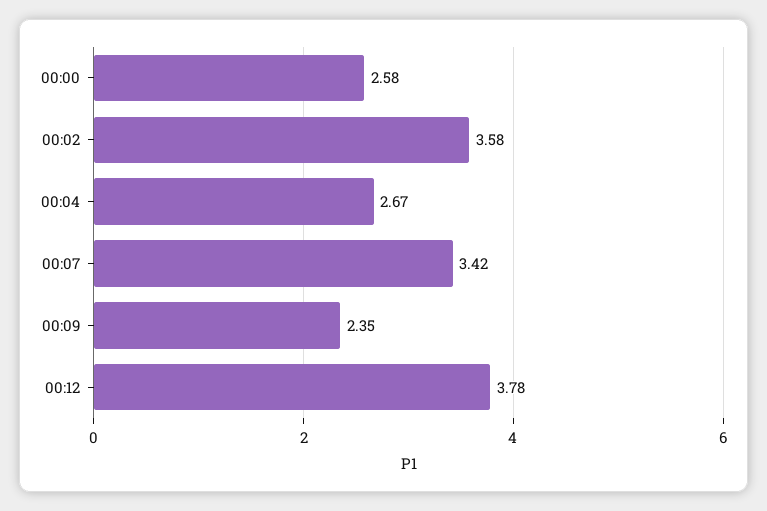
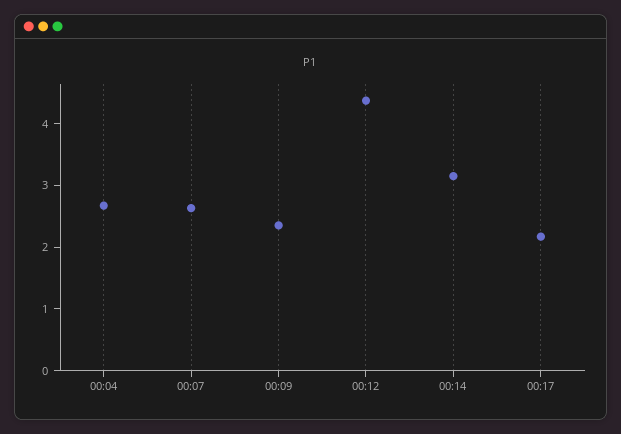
00:00: 2.58 -> none
00:02: 3.58 -> none
00:07: 3.42 -> 2.6
00:12: 3.78 -> 4.4
00:14: none -> 3.2
00:17: none -> 2.2

